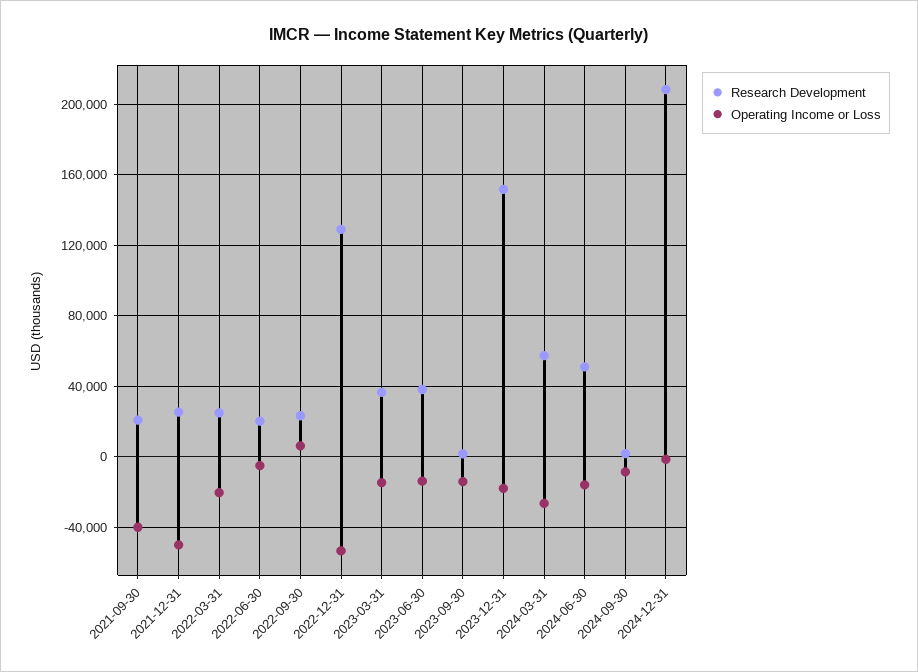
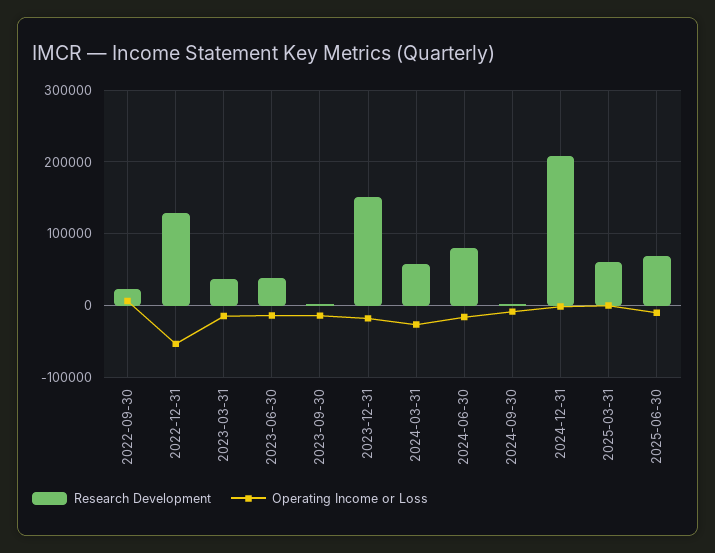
Research Development, 2021-09-30: 20000 -> none
Operating Income or Loss, 2021-09-30: -40000 -> none
Research Development, 2021-12-31: 25000 -> none
Operating Income or Loss, 2021-12-31: -50000 -> none
Research Development, 2022-03-31: 25000 -> none
Operating Income or Loss, 2022-03-31: -20000 -> none
Research Development, 2022-06-30: 20000 -> none
Operating Income or Loss, 2022-06-30: -5000 -> none
Research Development, 2024-06-30: 50000 -> 80000
Research Development, 2025-03-31: none -> 60000
Operating Income or Loss, 2025-03-31: none -> 0
Research Development, 2025-06-30: none -> 70000
Operating Income or Loss, 2025-06-30: none -> -10000

